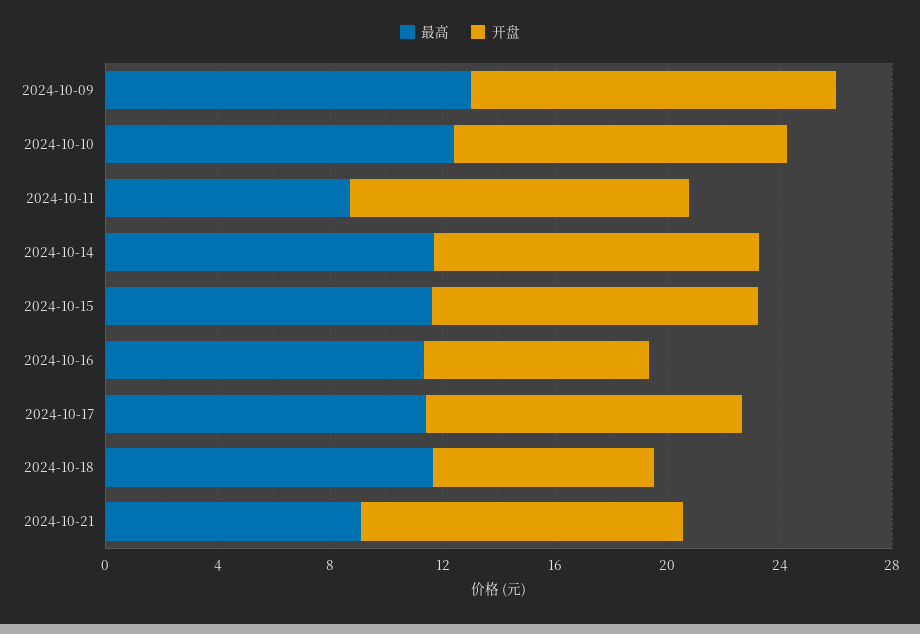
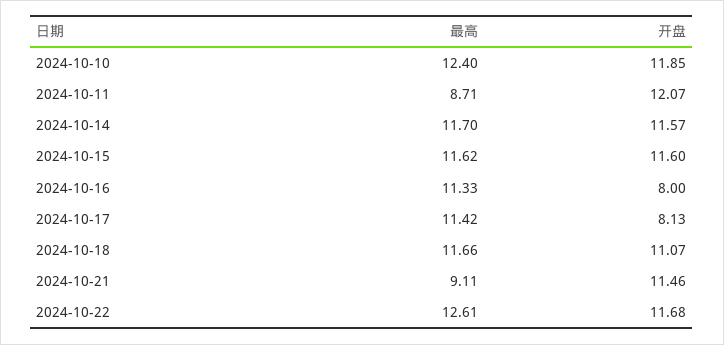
最高, 2024-10-09: 13 -> none
开盘, 2024-10-09: 13 -> none
开盘, 2024-10-17: 11 -> 8.13
开盘, 2024-10-18: 8 -> 11.07
最高, 2024-10-22: none -> 12.61
开盘, 2024-10-22: none -> 11.68

